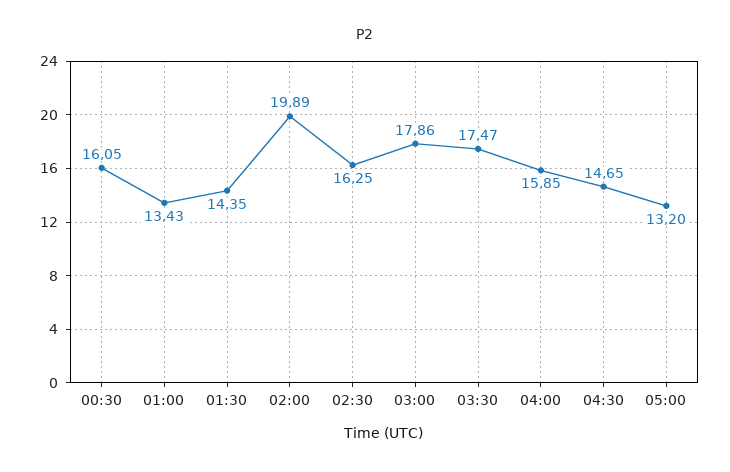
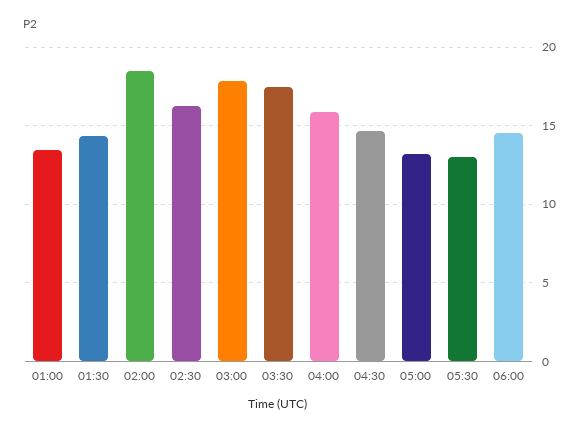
00:30: 16.05 -> none
02:00: 19.89 -> 18.5
05:30: none -> 13
06:00: none -> 14.5

